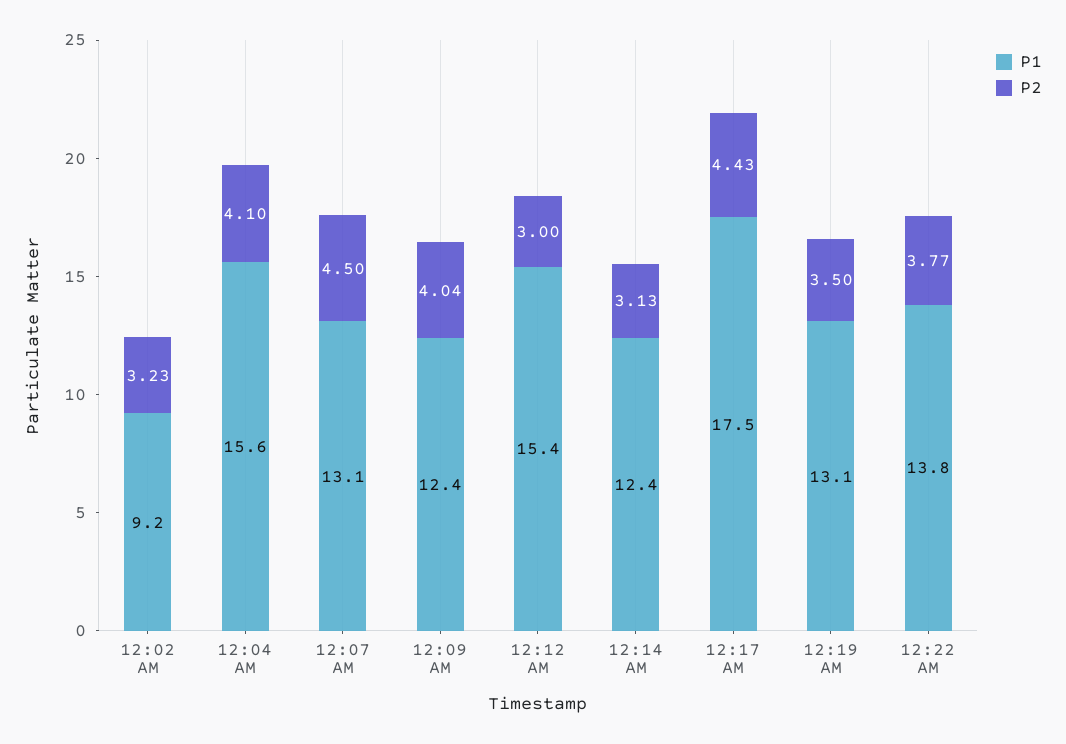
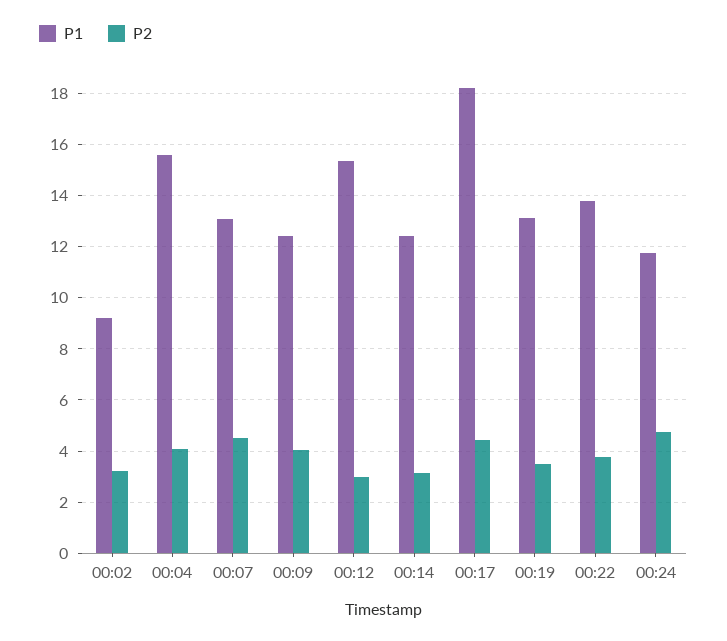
P1, 12:17 AM: 17.5 -> 18.25
P1, 00:24: none -> 11.75
P2, 00:24: none -> 4.75

